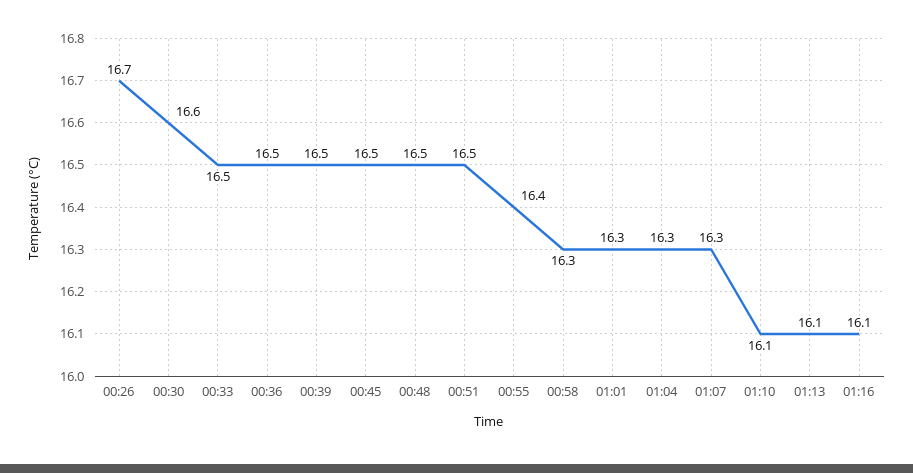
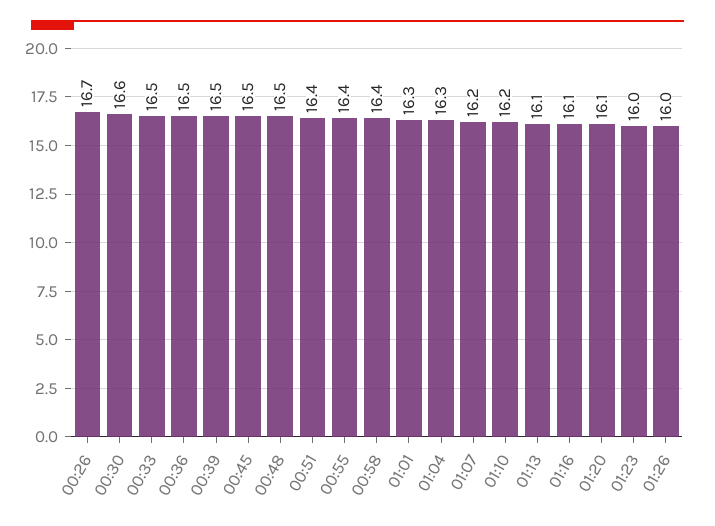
00:51: 16.5 -> 16.4
00:58: 16.3 -> 16.4
01:07: 16.3 -> 16.2
01:10: 16.1 -> 16.2
01:20: none -> 16.1
01:23: none -> 16
01:26: none -> 16

